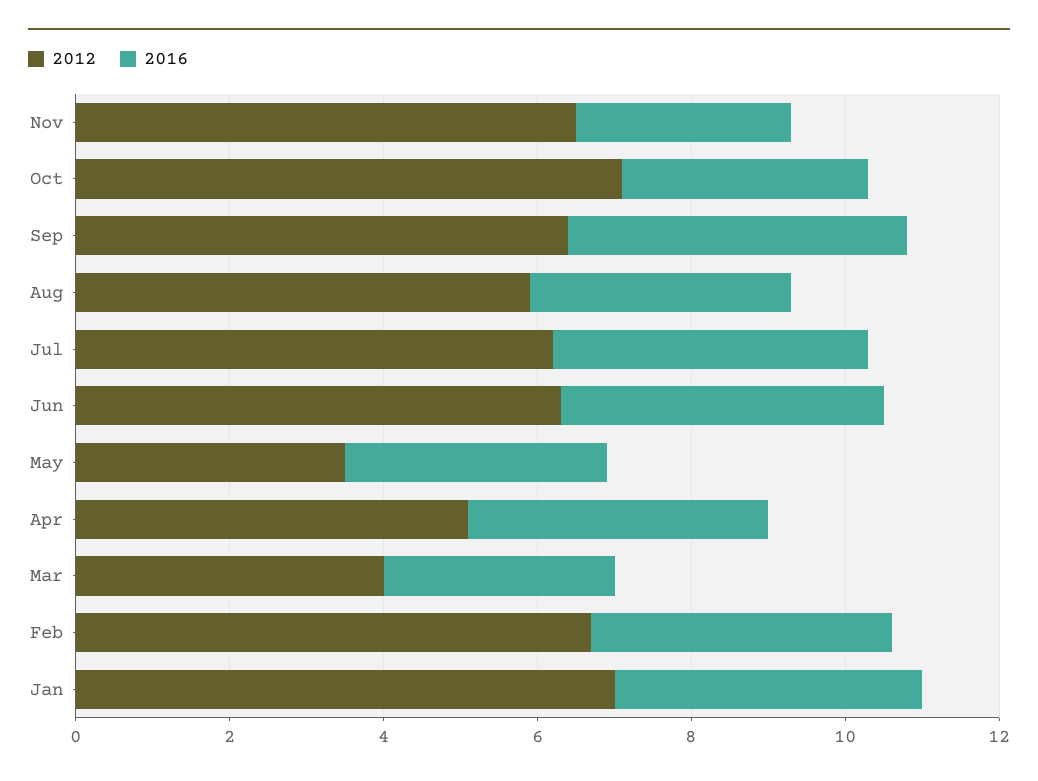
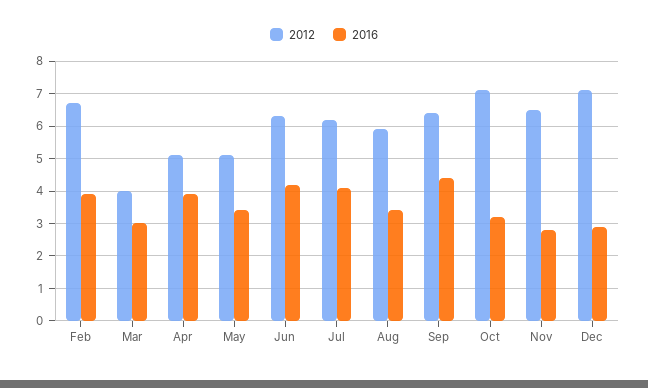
2012, May: 3.5 -> 5
2012, Jan: 7 -> none
2016, Jan: 4 -> none
2012, Dec: none -> 7
2016, Dec: none -> 3

